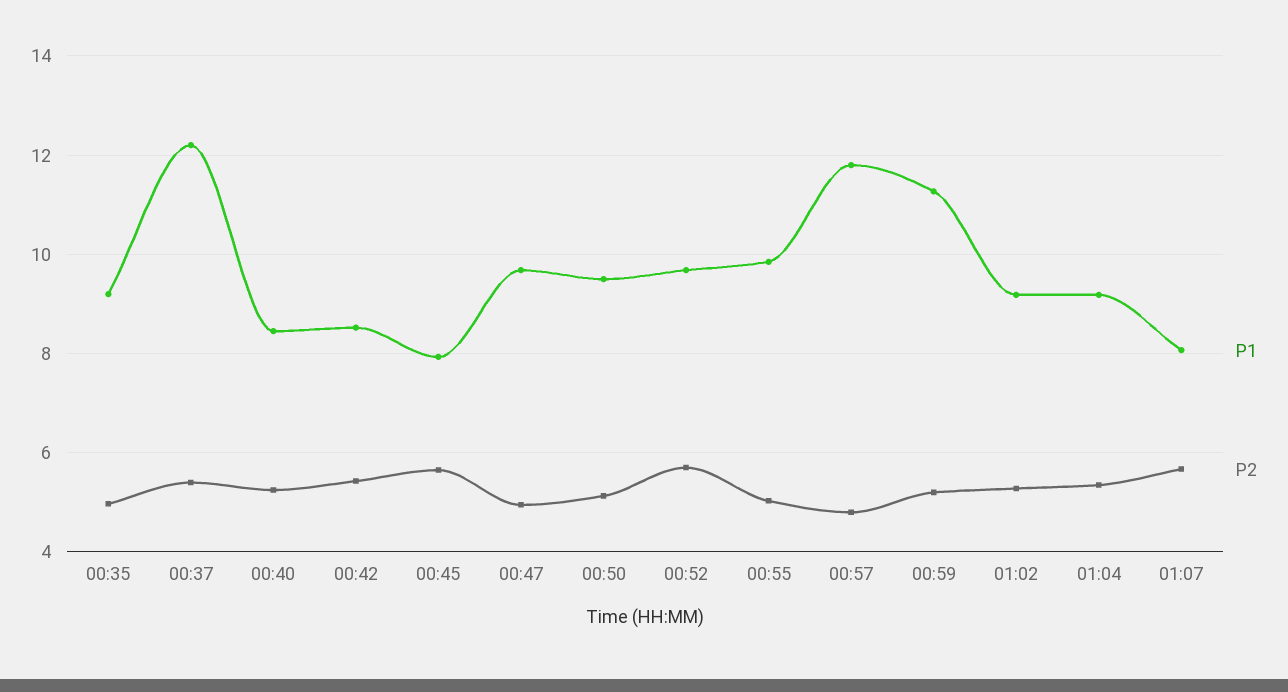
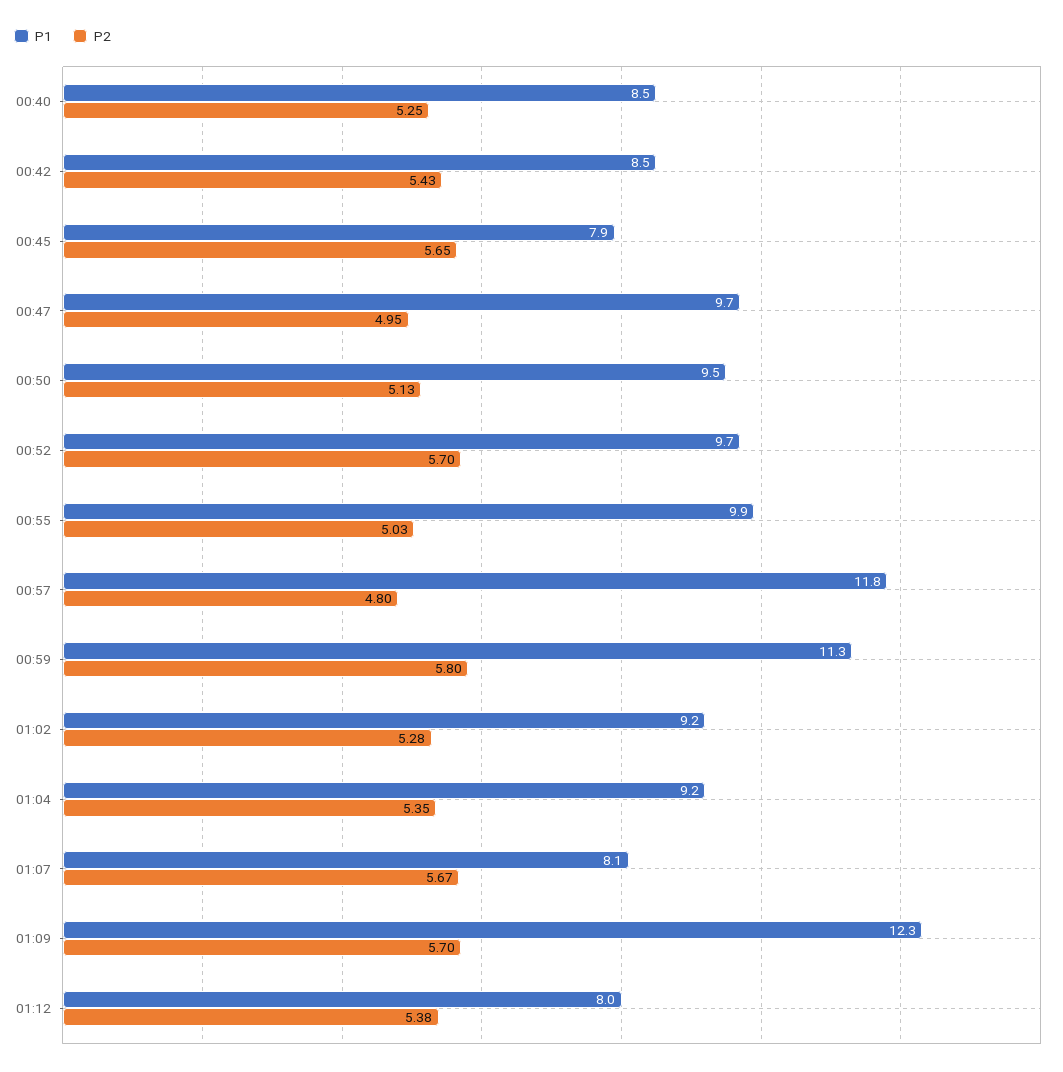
P1, 00:35: 9.2 -> none
P2, 00:35: 5 -> none
P1, 00:37: 12.2 -> none
P2, 00:37: 5.4 -> none
P2, 00:59: 5.2 -> 5.8
P1, 01:09: none -> 12.3
P2, 01:09: none -> 5.7
P1, 01:12: none -> 8
P2, 01:12: none -> 5.38

